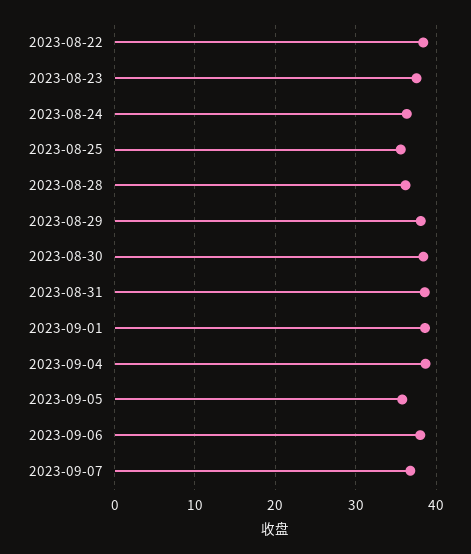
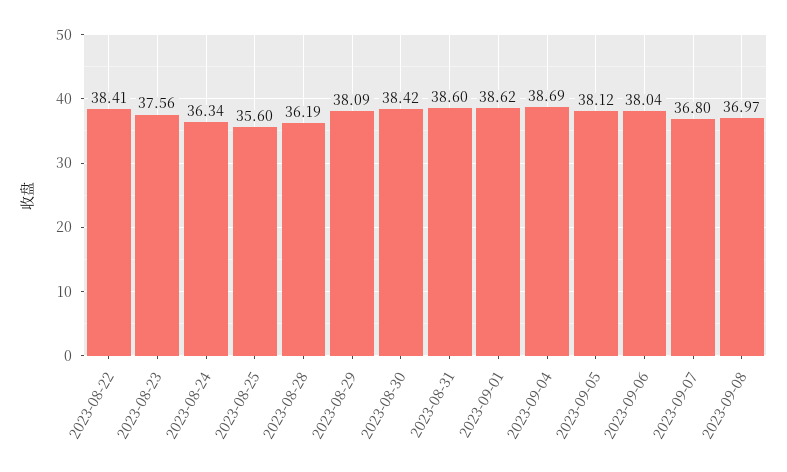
2023-09-05: 36 -> 38.12
2023-09-08: none -> 36.97

